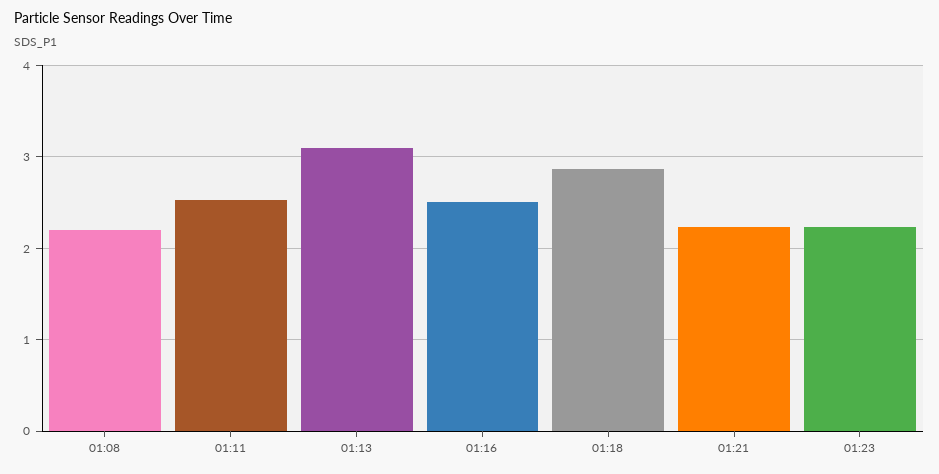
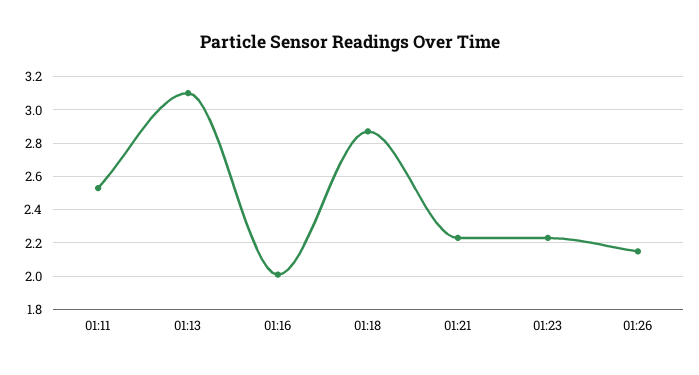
01:08: 2.2 -> none
01:16: 2.5 -> 2
01:26: none -> 2.15

